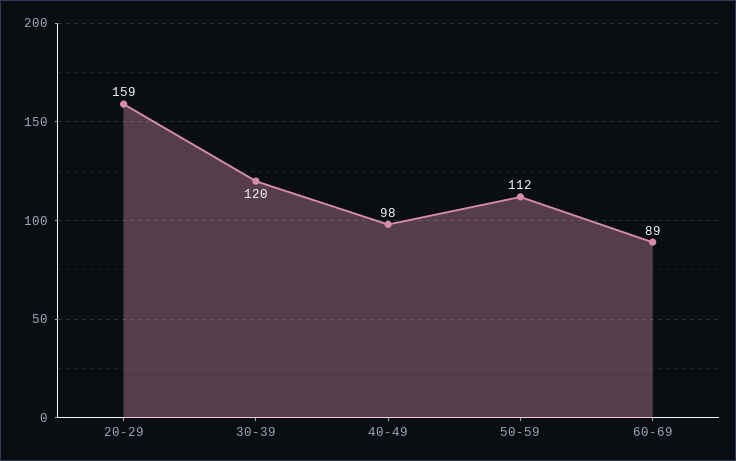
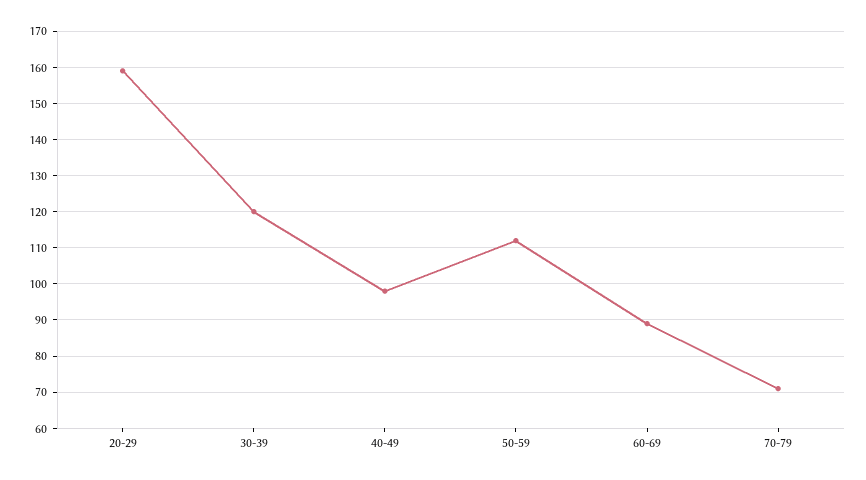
70-79: none -> 70

